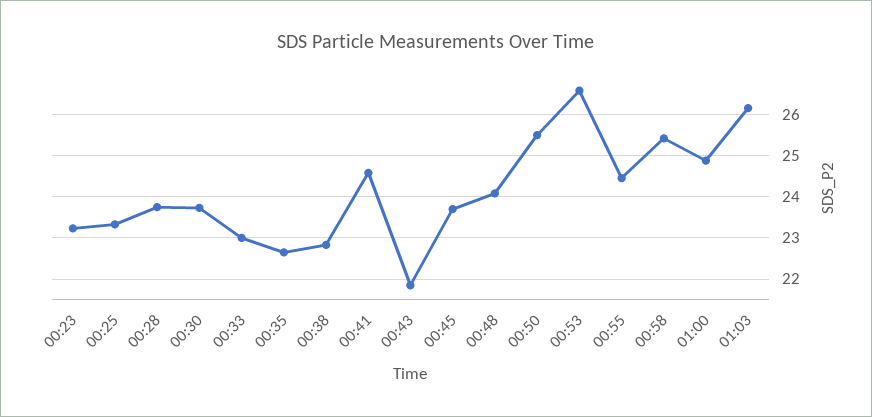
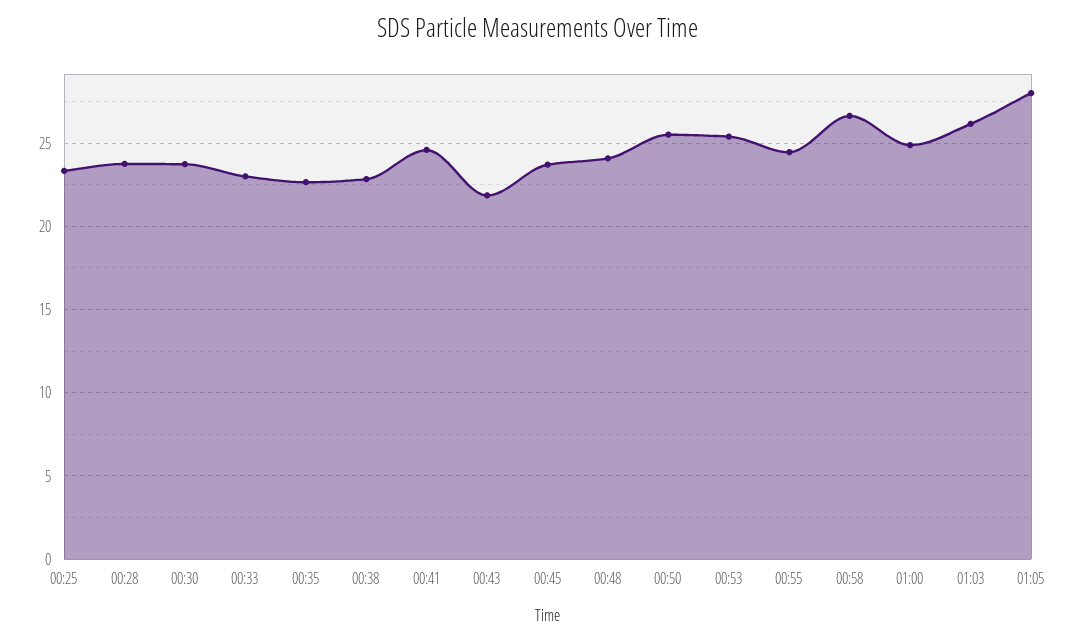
00:23: 23.2 -> none
00:53: 26.6 -> 25.5
00:58: 25.4 -> 26.5
01:05: none -> 28

